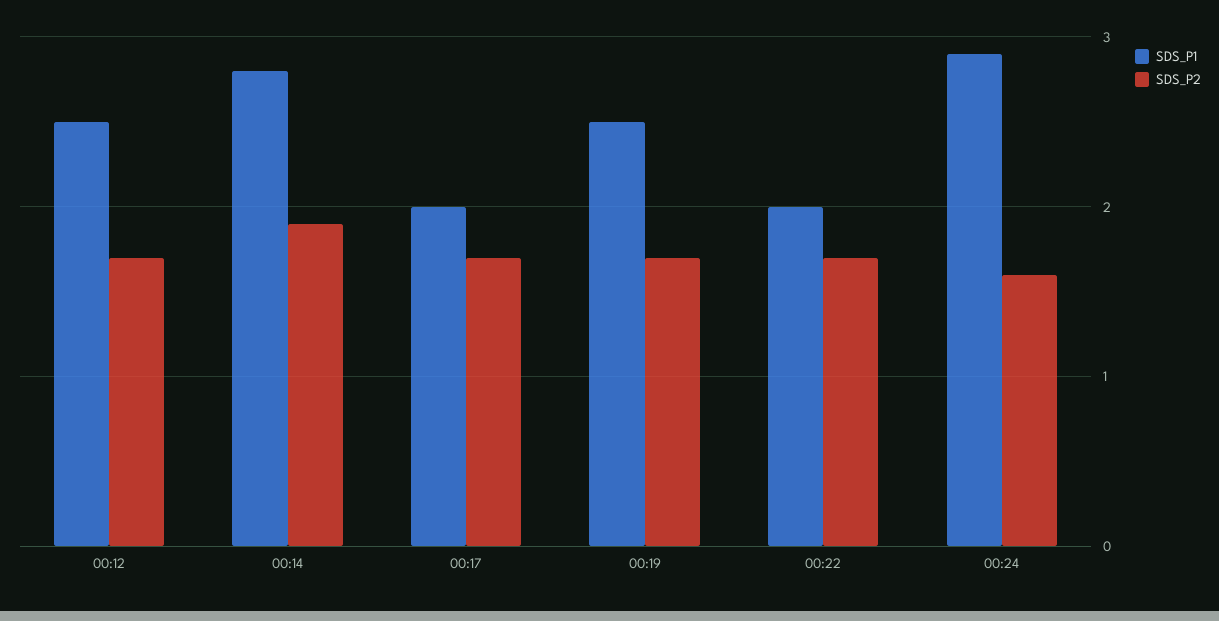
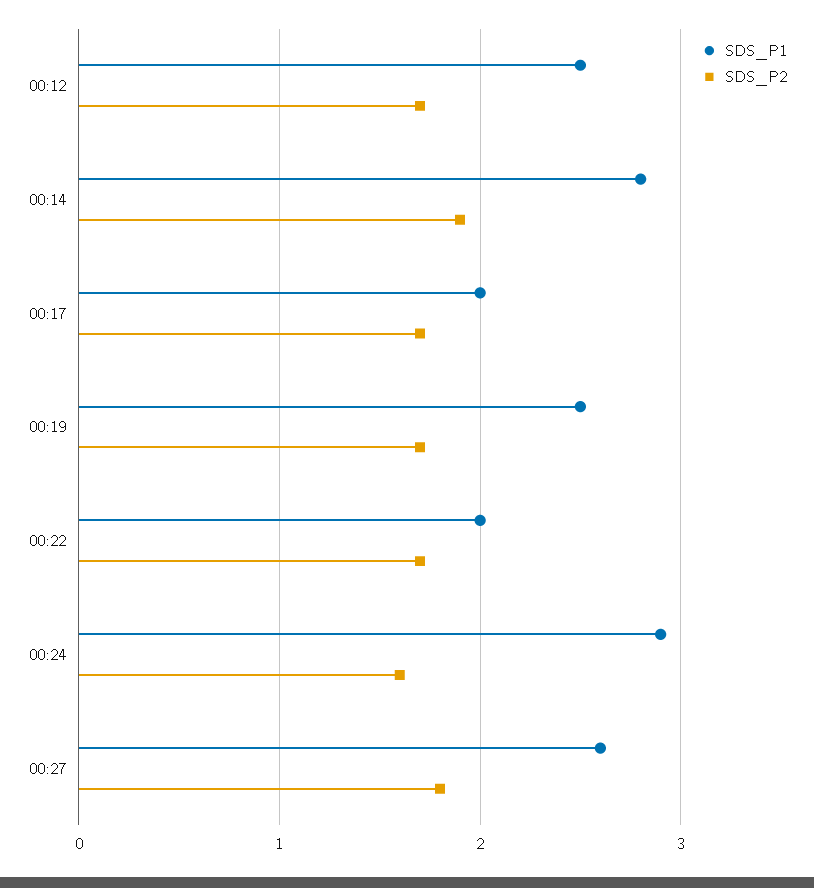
SDS_P1, 00:27: none -> 2.6
SDS_P2, 00:27: none -> 1.8

